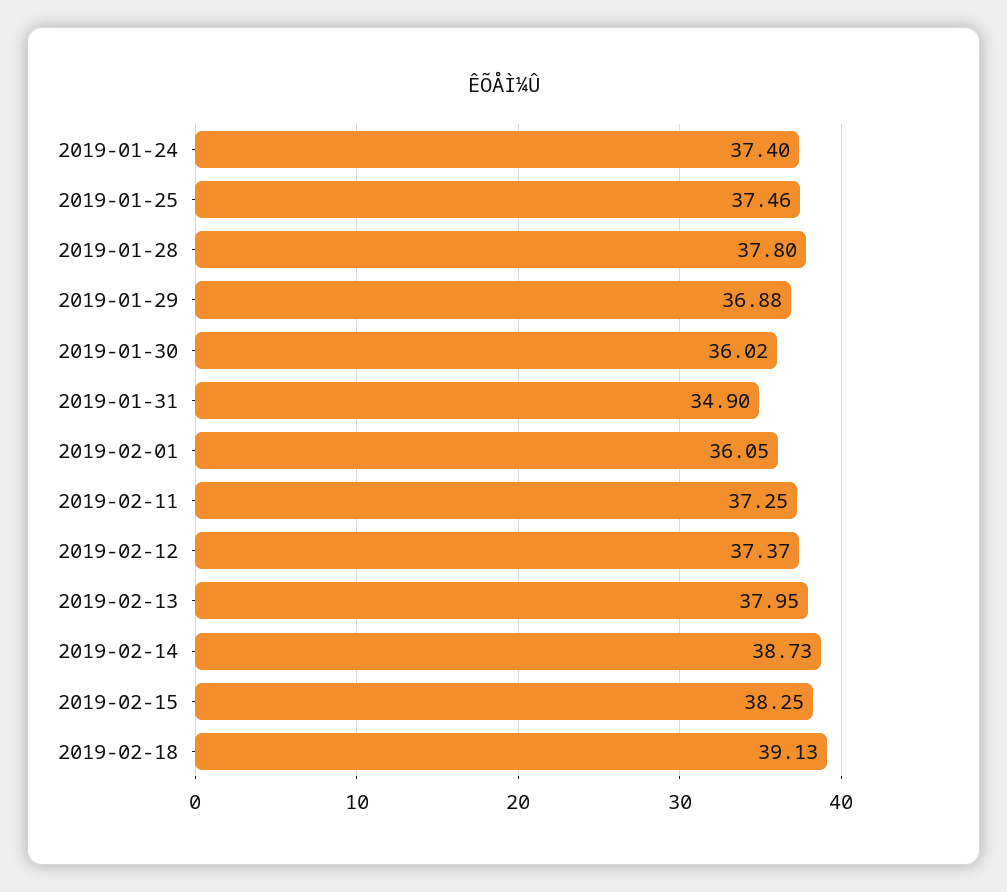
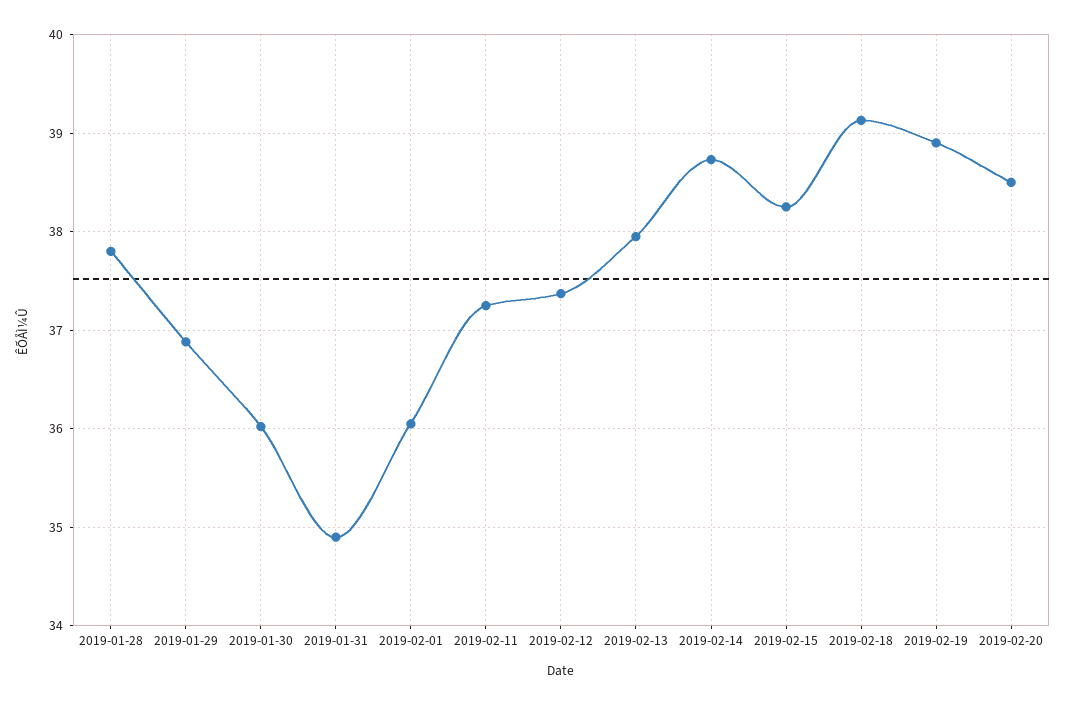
2019-01-24: 37.4 -> none
2019-01-25: 37.46 -> none
2019-02-19: none -> 38.9
2019-02-20: none -> 38.5

